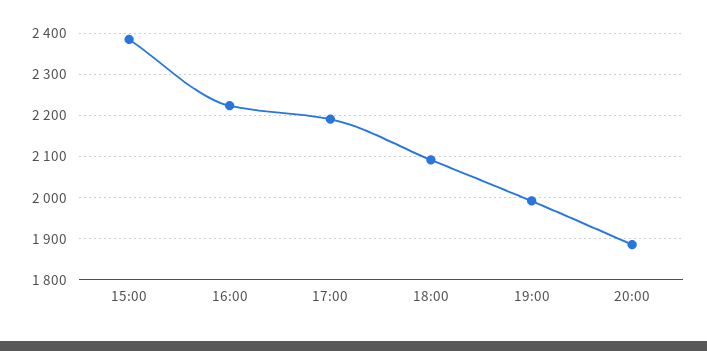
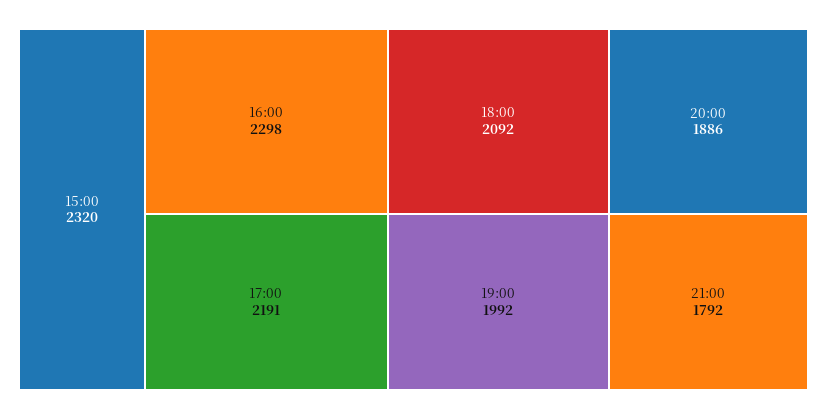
15:00: 2380 -> 2320
16:00: 2220 -> 2298
21:00: none -> 1792

